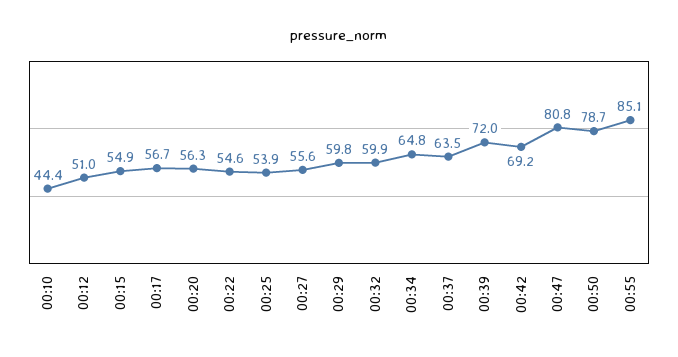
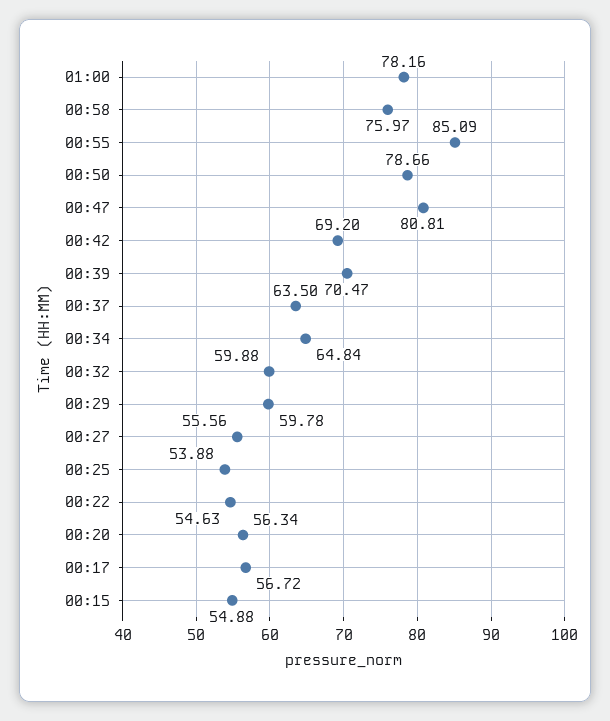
00:10: 44.4 -> none
00:12: 51 -> none
00:39: 72 -> 70.47
01:00: none -> 78.16
00:58: none -> 75.97

